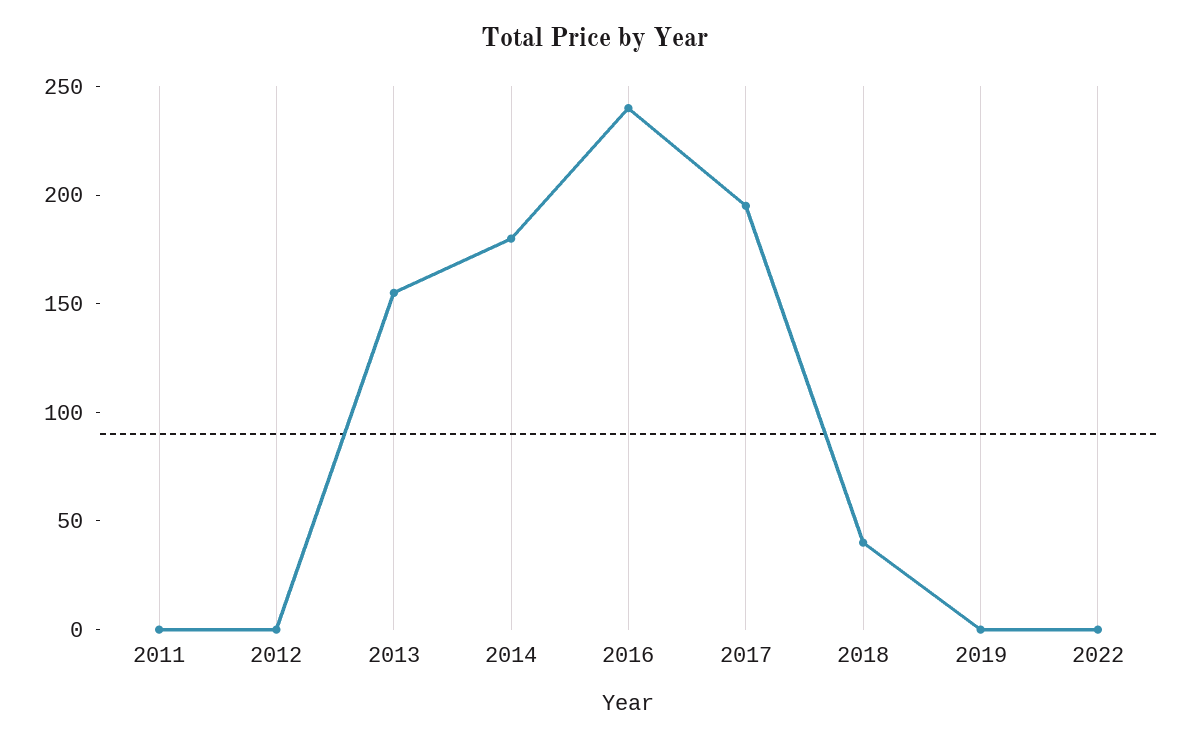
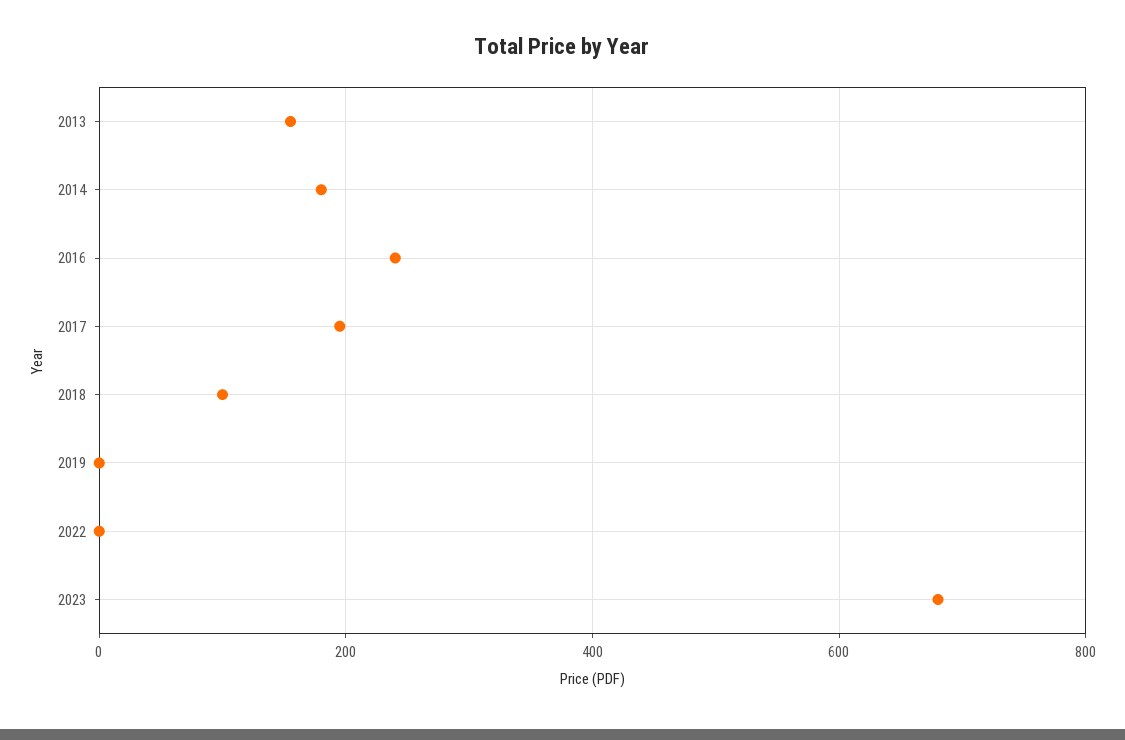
2011: 0 -> none
2012: 0 -> none
2018: 40 -> 100
2023: none -> 680

